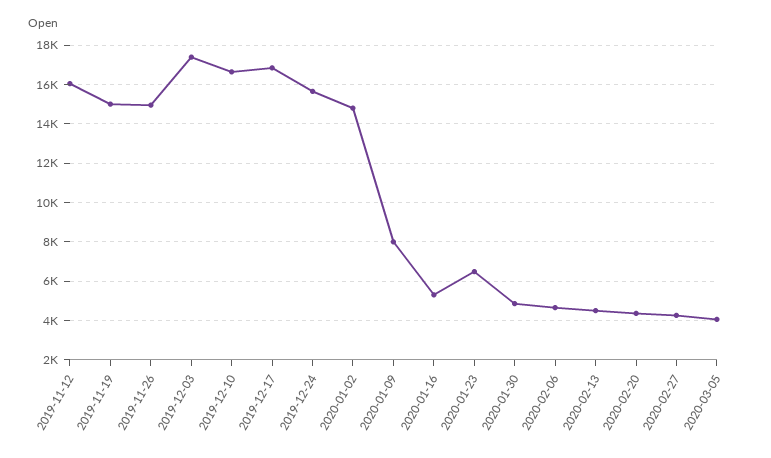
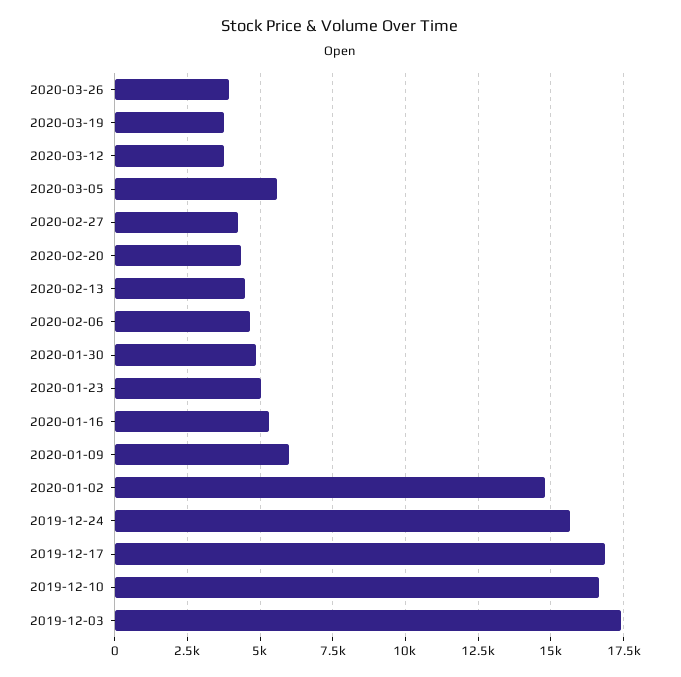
2019-11-12: 16000 -> none
2019-11-19: 15000 -> none
2019-11-26: 15000 -> none
2020-01-09: 8000 -> 6000
2020-01-23: 6500 -> 5000
2020-03-05: 4000 -> 5500
2020-03-26: none -> 4000
2020-03-19: none -> 3750
2020-03-12: none -> 3750

